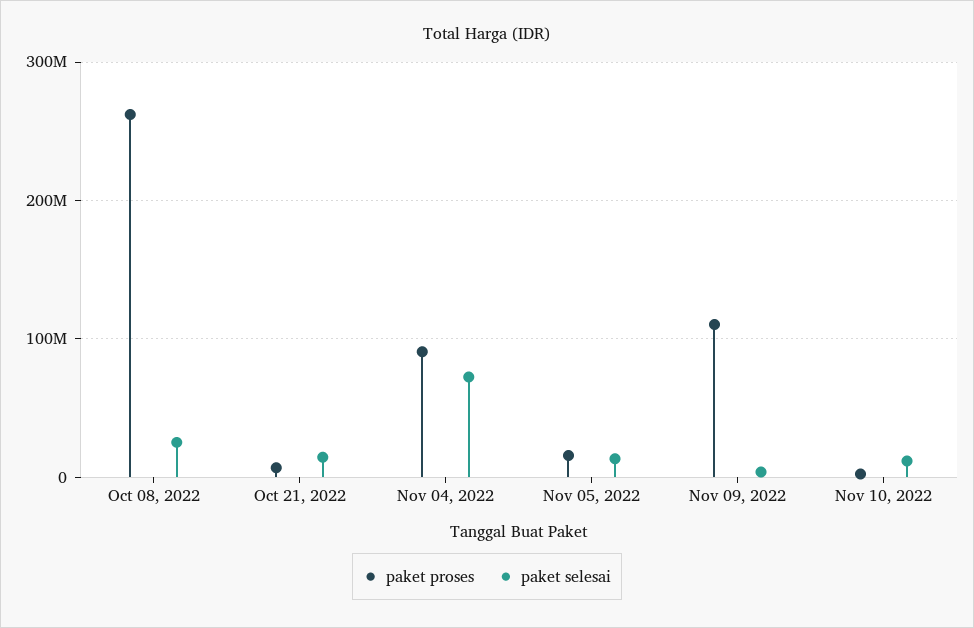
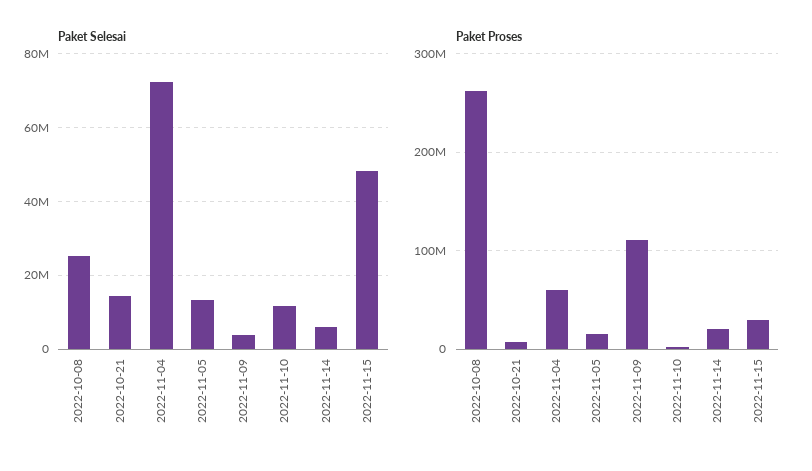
paket proses, Nov 04, 2022: 90000000 -> 60000000
paket selesai, 2022-11-14: none -> 6000000
paket selesai, 2022-11-15: none -> 48000000
paket proses, 2022-11-14: none -> 20000000
paket proses, 2022-11-15: none -> 30000000

